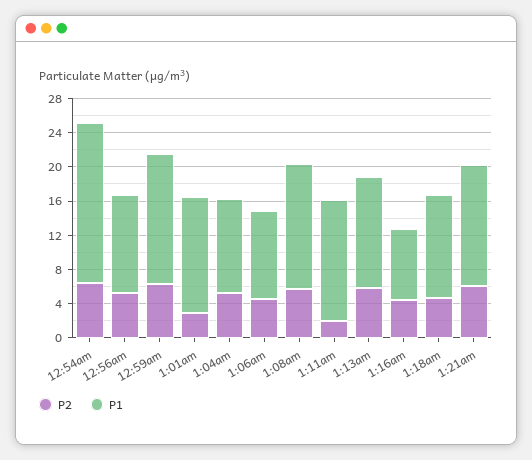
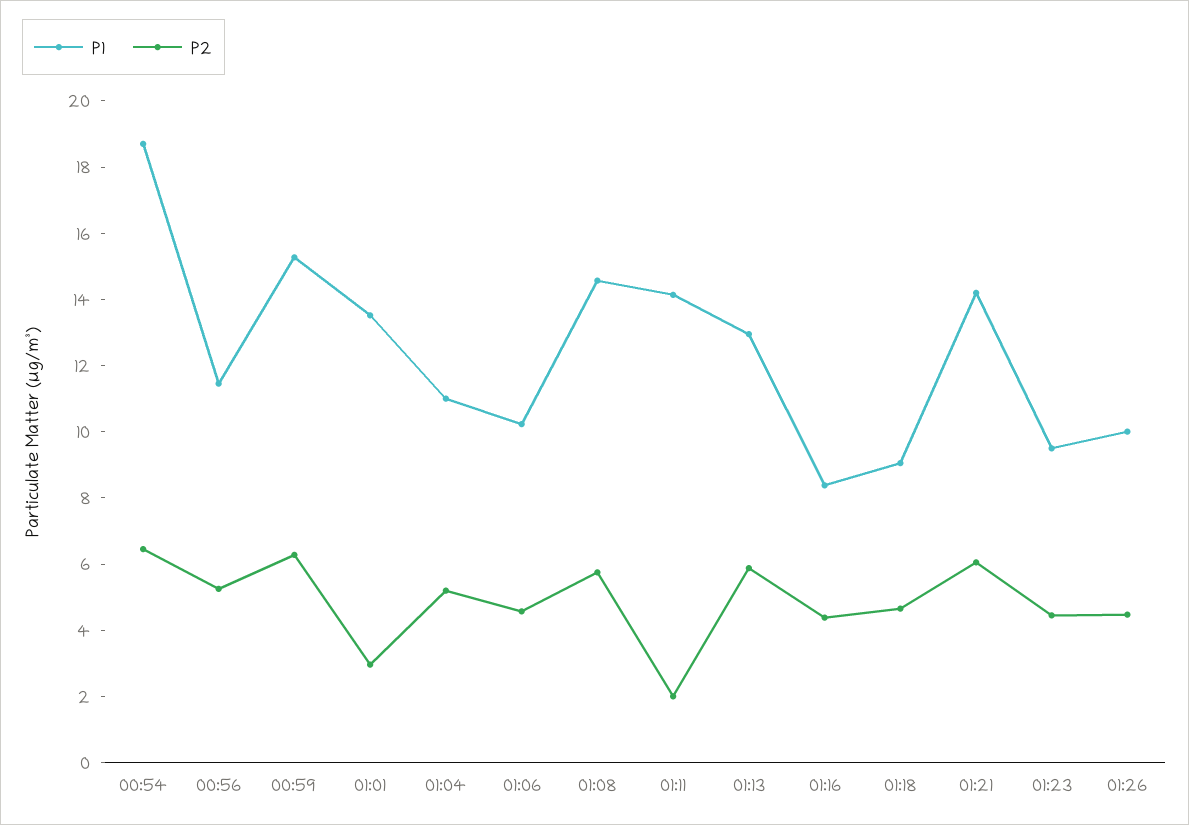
P1, 1:18am: 12 -> 9
P1, 01:23: none -> 9.5
P2, 01:23: none -> 4.5
P1, 01:26: none -> 10
P2, 01:26: none -> 4.5

